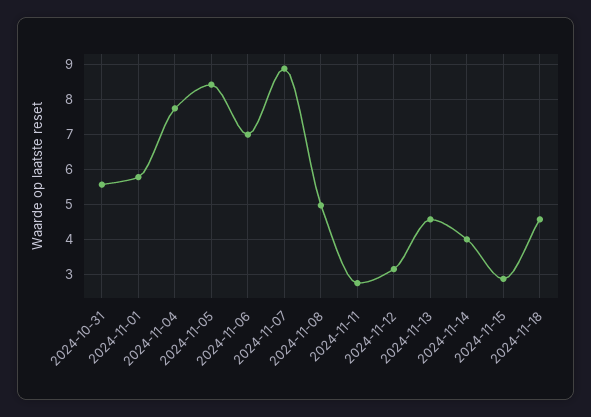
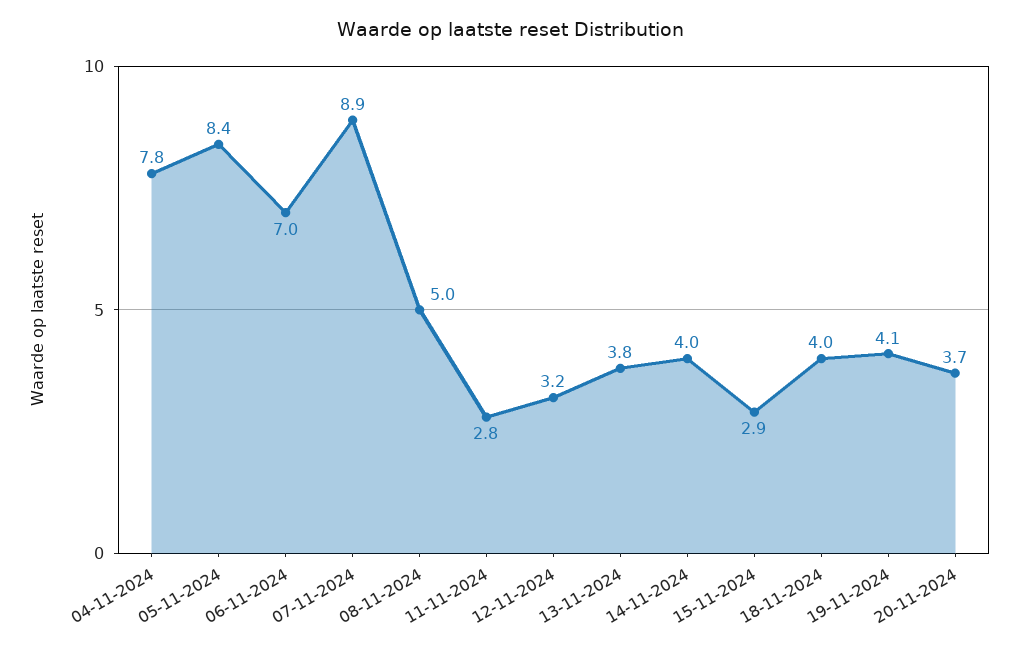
2024-10-31: 5.6 -> none
2024-11-01: 5.8 -> none
2024-11-13: 4.6 -> 3.8
2024-11-18: 4.6 -> 4
19-11-2024: none -> 4.1
20-11-2024: none -> 3.7

